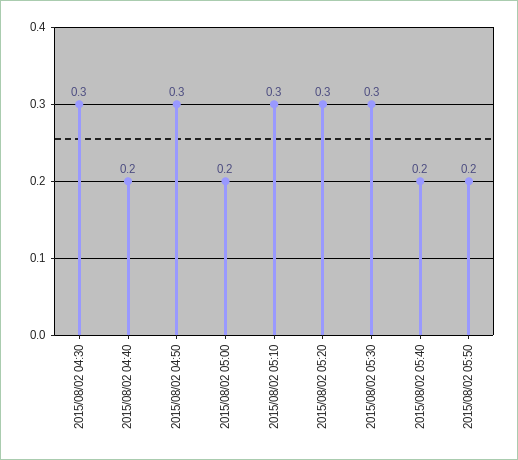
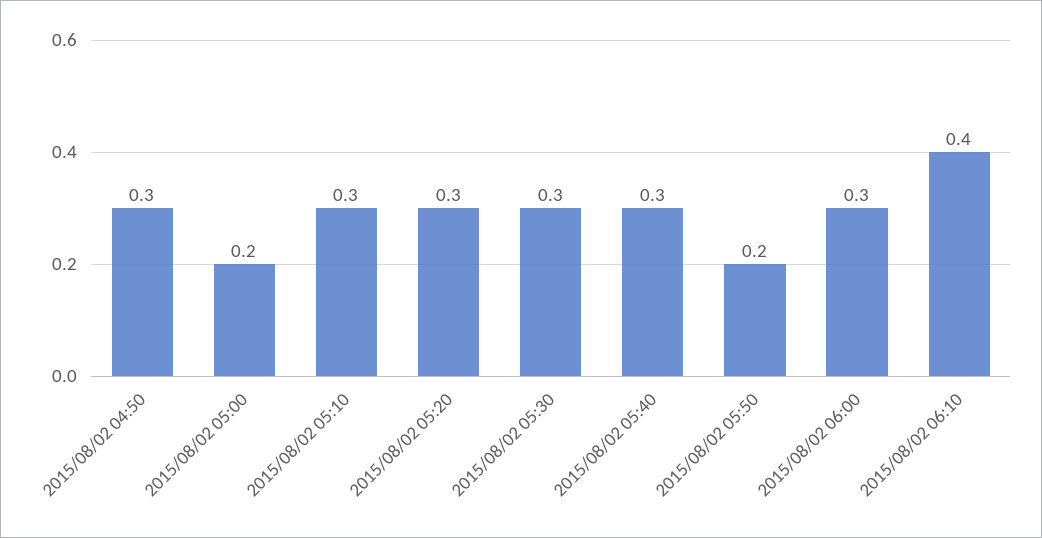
2015/08/02 04:30: 0.3 -> none
2015/08/02 04:40: 0.2 -> none
2015/08/02 05:40: 0.2 -> 0.3
2015/08/02 06:00: none -> 0.3
2015/08/02 06:10: none -> 0.4

